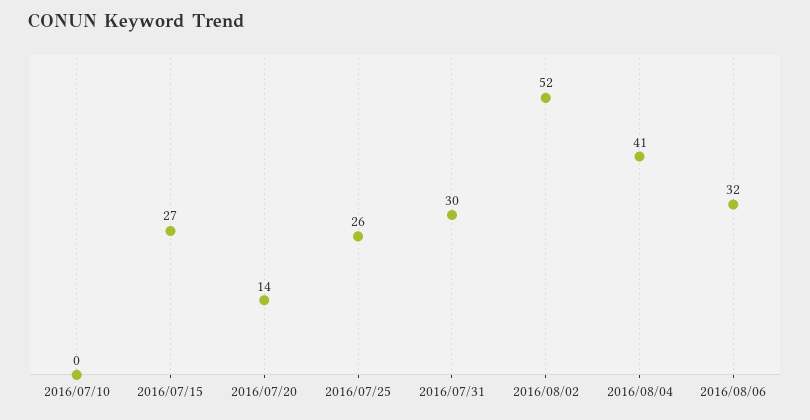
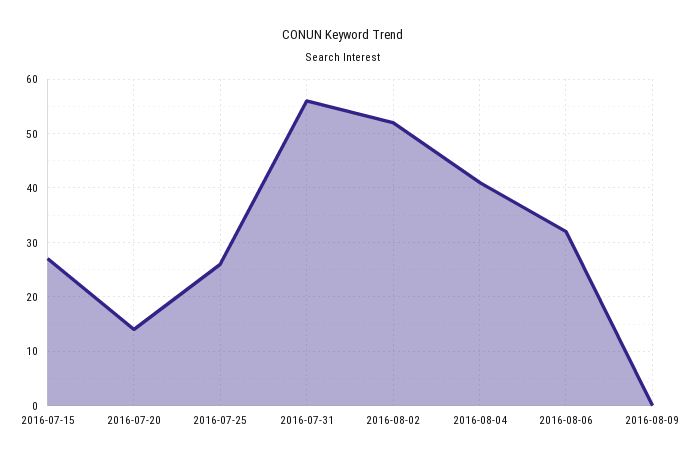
2016/07/10: 0 -> none
2016/07/31: 30 -> 55
2016-08-09: none -> 0

